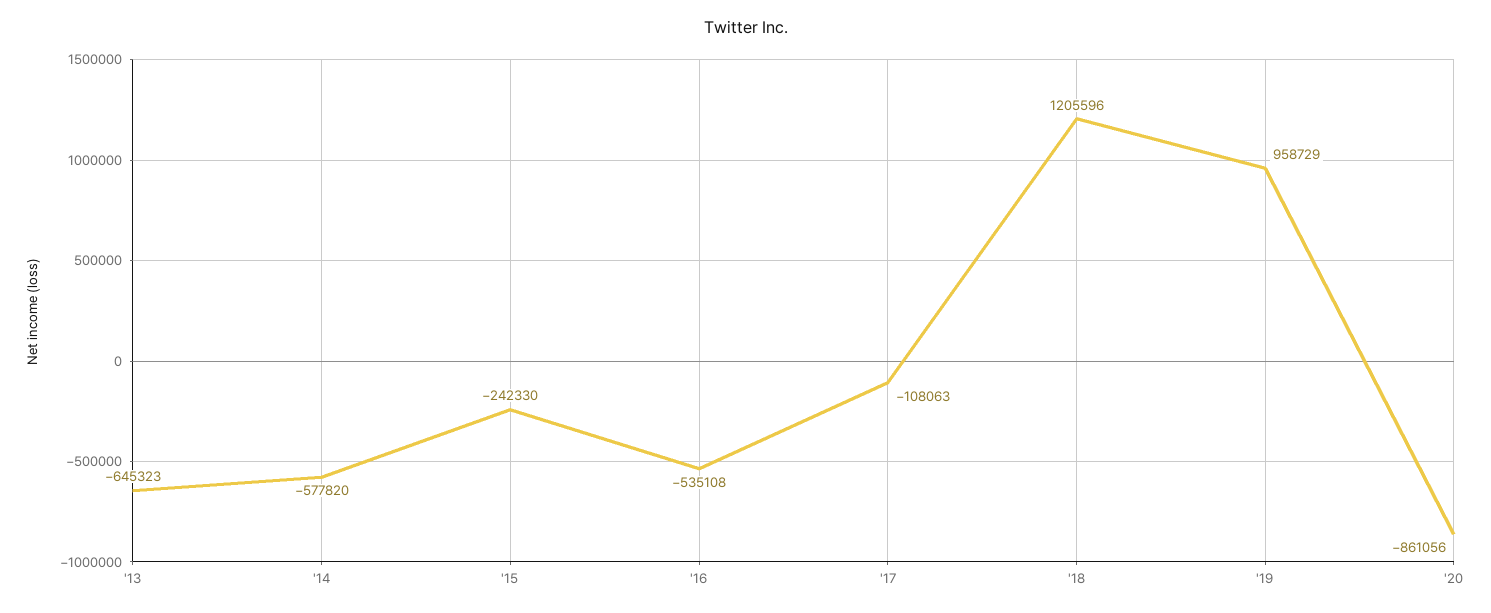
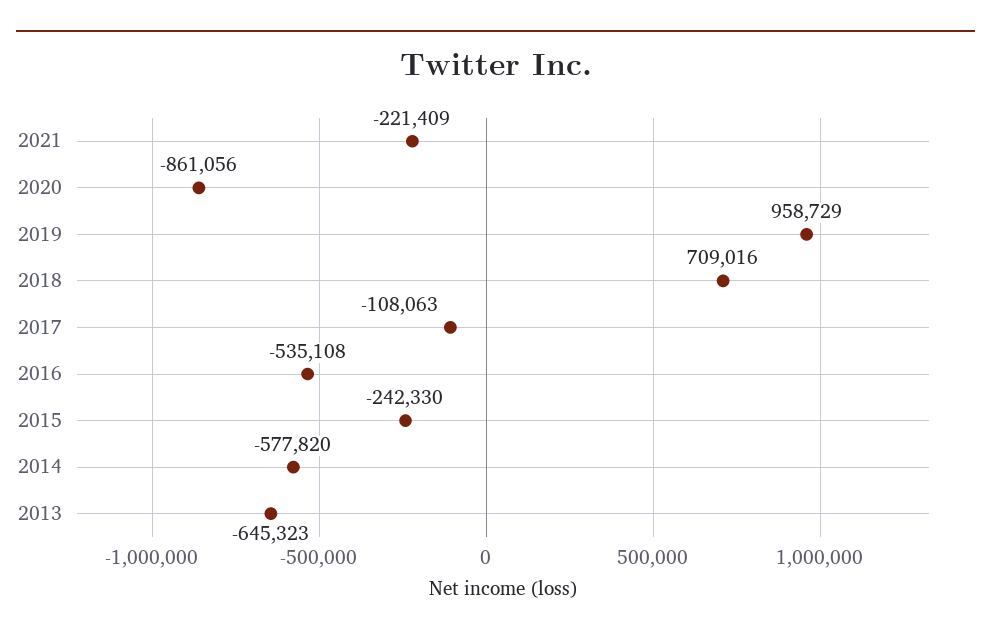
'18: 1205596 -> 709016
2021: none -> -221409

